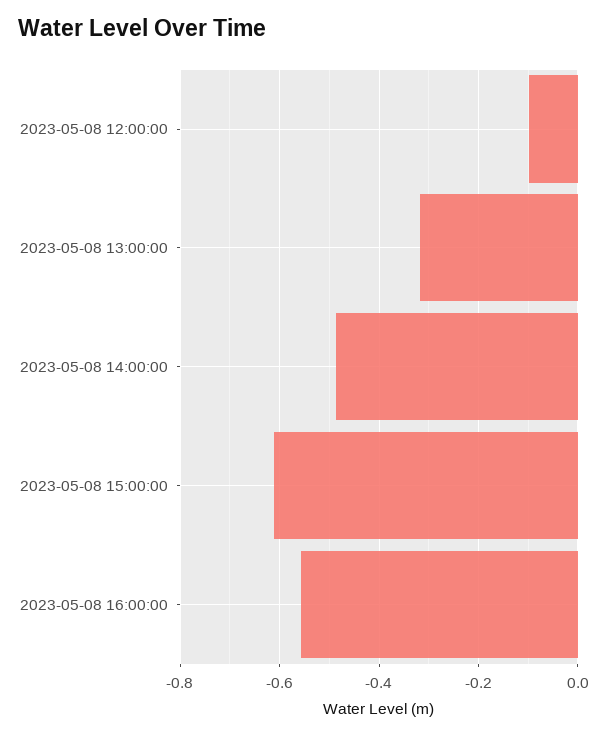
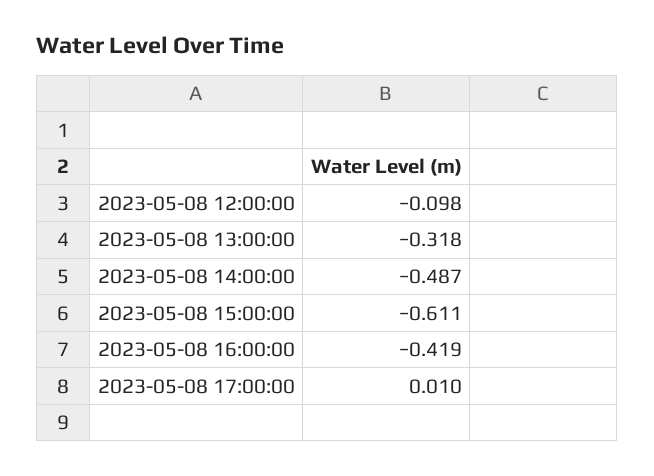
2023-05-08 16:00:00: -0.56 -> -0.419
2023-05-08 17:00:00: none -> 0.01

